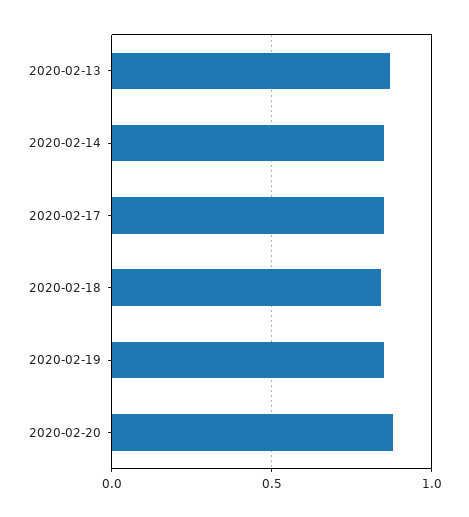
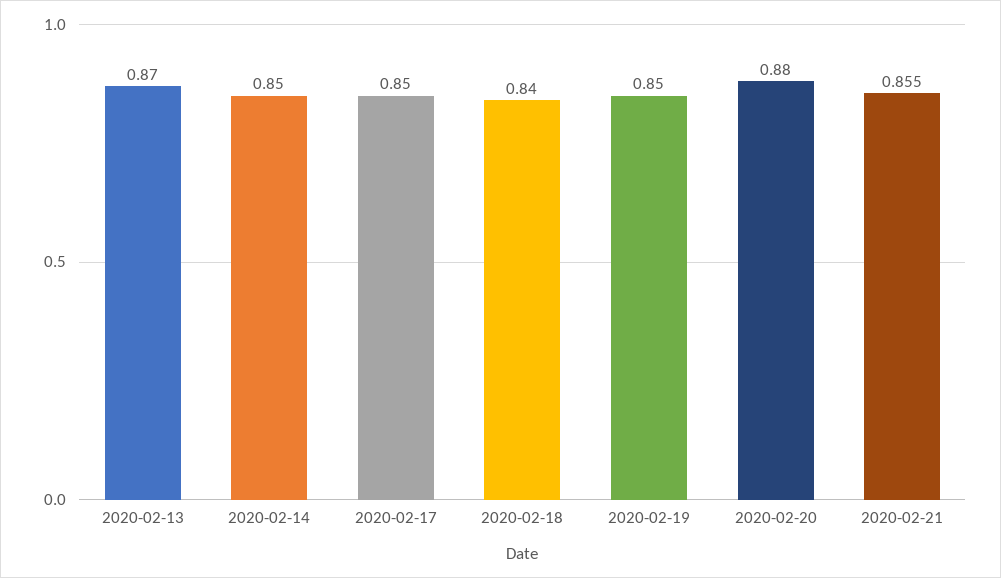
2020-02-21: none -> 0.855

